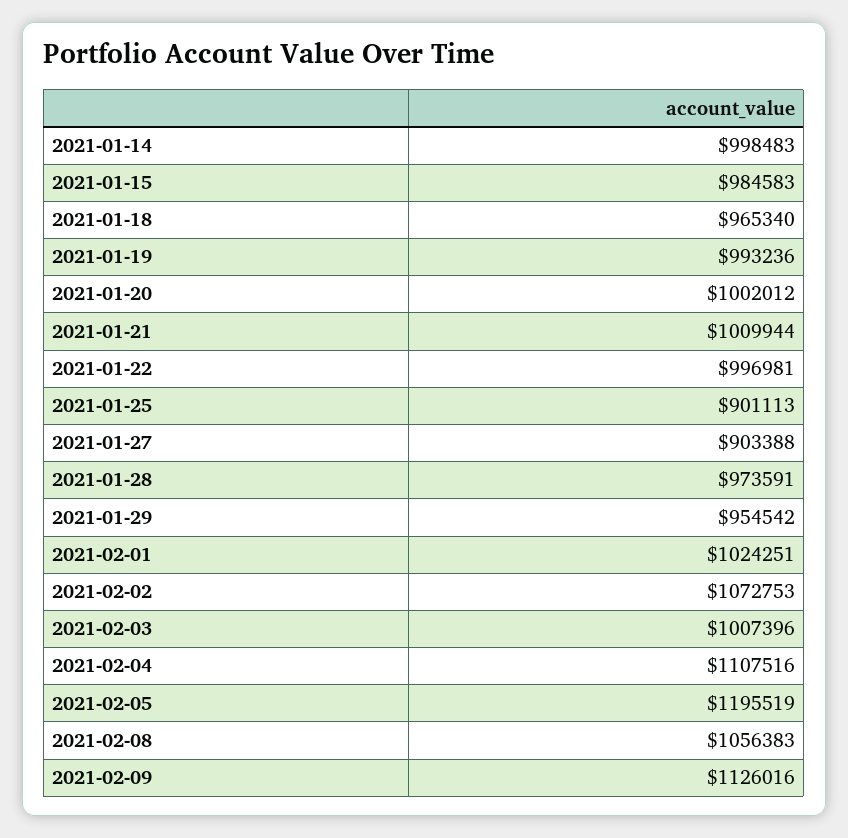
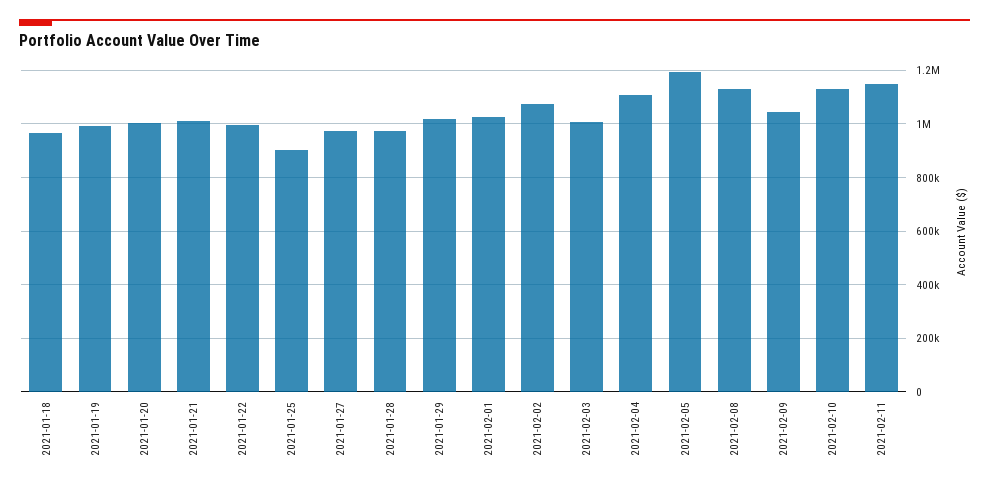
2021-01-14: 998483 -> none
2021-01-15: 984583 -> none
2021-01-27: 903388 -> 975000
2021-01-29: 954542 -> 1025000
2021-02-08: 1056383 -> 1125000
2021-02-09: 1126016 -> 1050000
2021-02-10: none -> 1125000
2021-02-11: none -> 1150000

